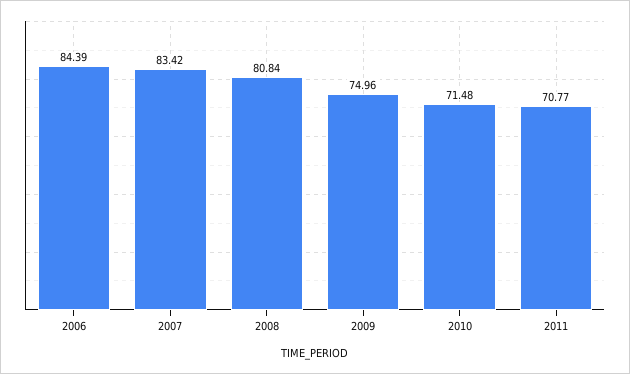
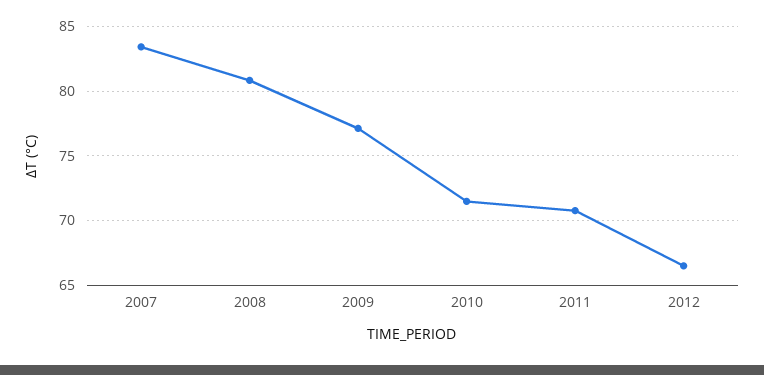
2006: 84.39 -> none
2009: 74.96 -> 77
2012: none -> 66.5

